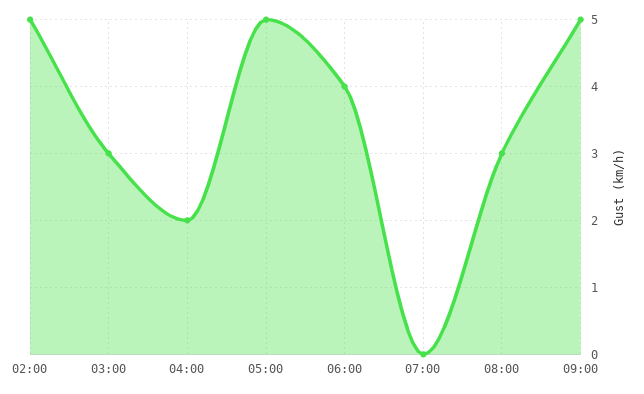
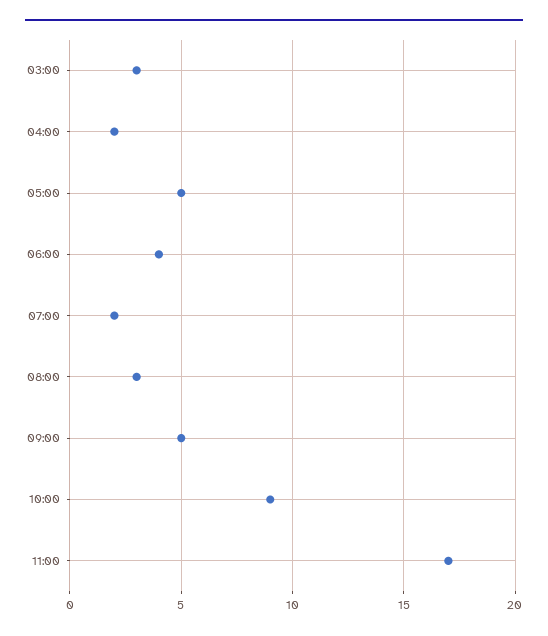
02:00: 5 -> none
07:00: 0 -> 2
10:00: none -> 9
11:00: none -> 17

